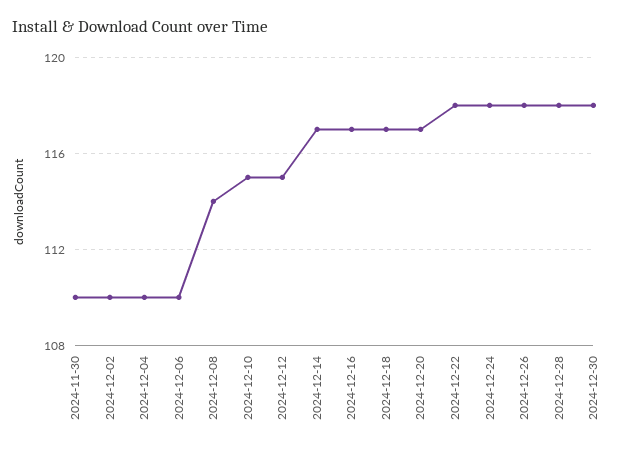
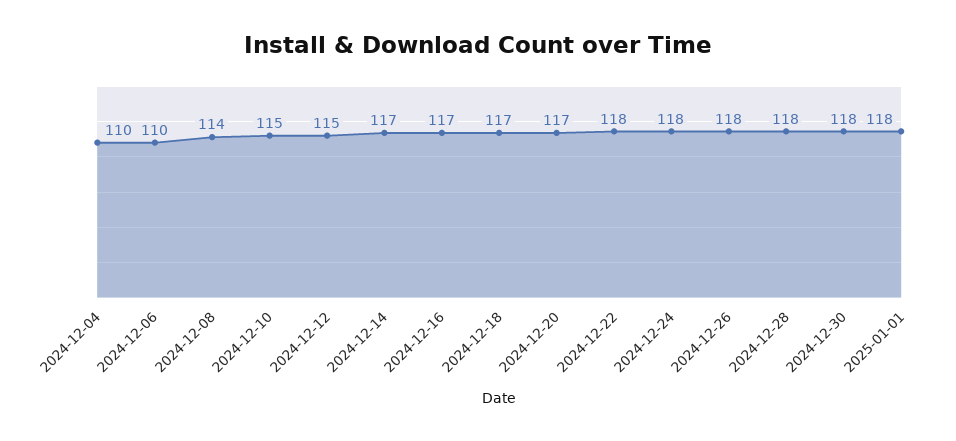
2024-11-30: 110 -> none
2024-12-02: 110 -> none
2025-01-01: none -> 118

